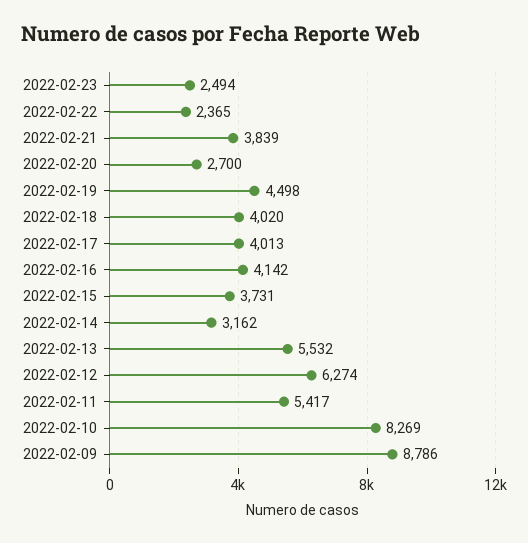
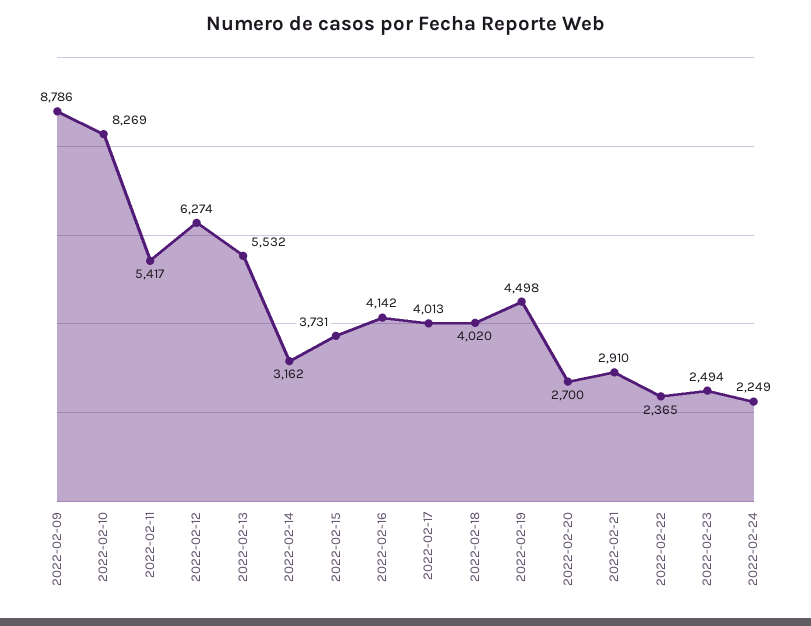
2022-02-21: 3839 -> 2910
2022-02-24: none -> 2249

